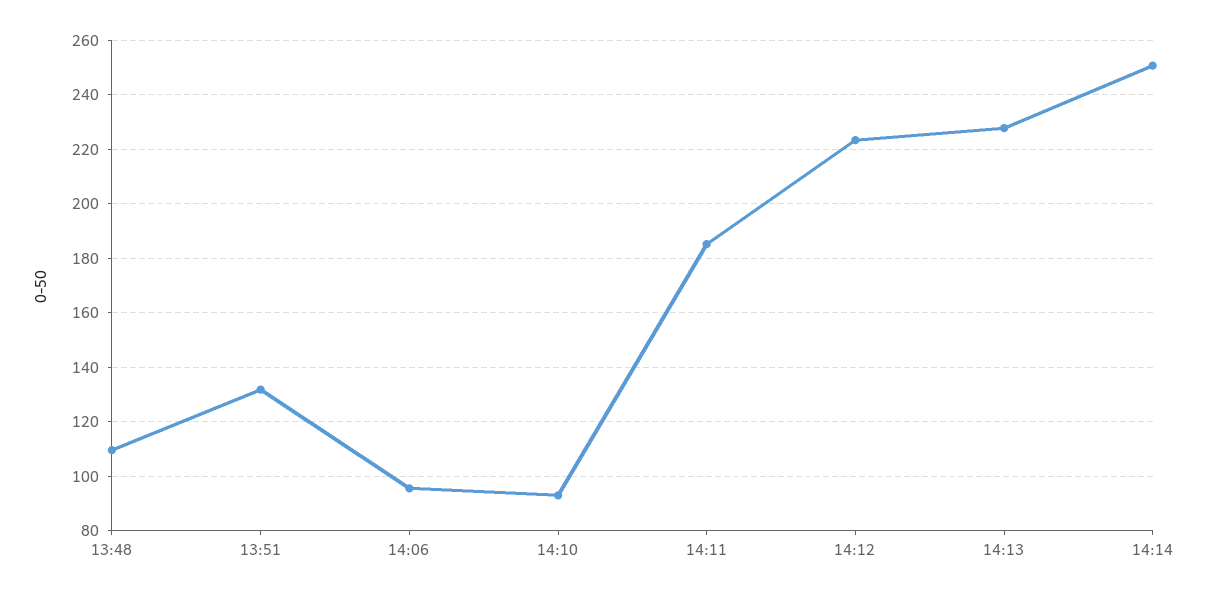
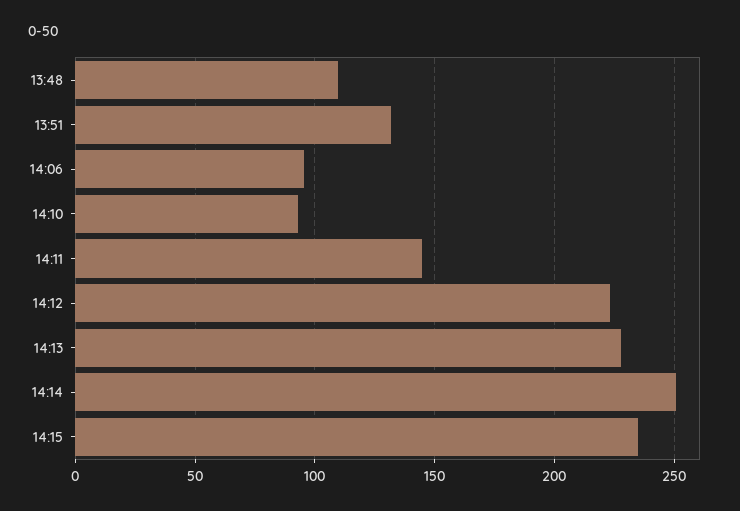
14:11: 185 -> 145
14:15: none -> 235

